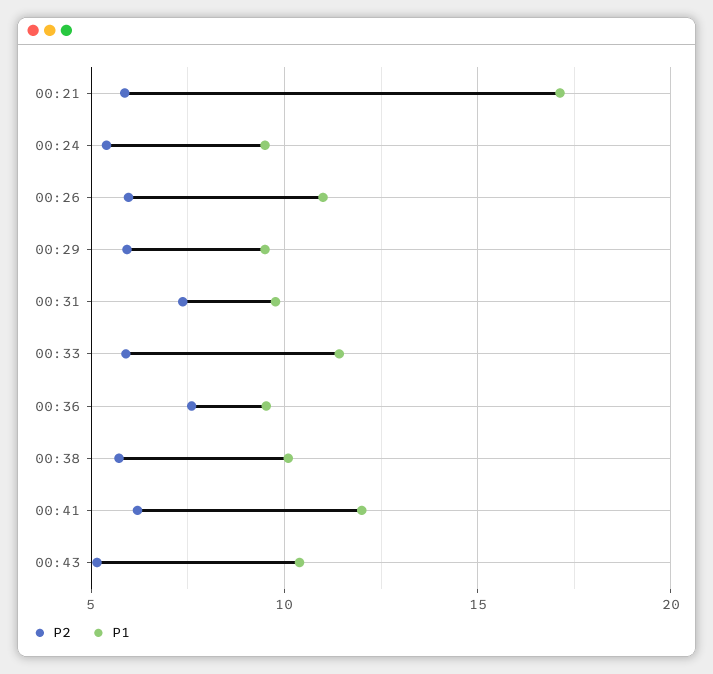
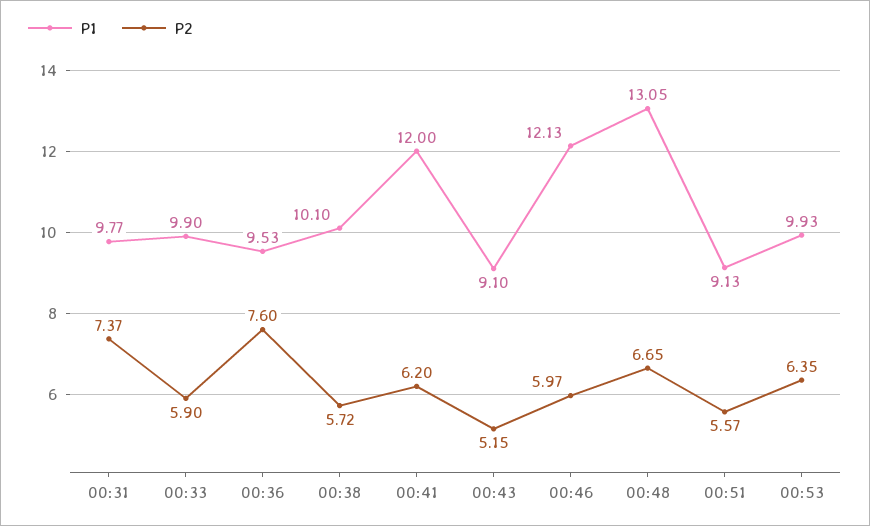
P2, 00:21: 6 -> none
P1, 00:21: 17 -> none
P2, 00:24: 5.5 -> none
P1, 00:24: 9.5 -> none
P2, 00:26: 6 -> none
P1, 00:26: 11 -> none
P2, 00:29: 6 -> none
P1, 00:29: 9.5 -> none
P1, 00:33: 11.5 -> 9.9
P1, 00:43: 10.5 -> 9.1
P1, 00:46: none -> 12.13
P2, 00:46: none -> 5.97
P1, 00:48: none -> 13.05
P2, 00:48: none -> 6.65
P1, 00:51: none -> 9.13
P2, 00:51: none -> 5.57
P1, 00:53: none -> 9.93
P2, 00:53: none -> 6.35

